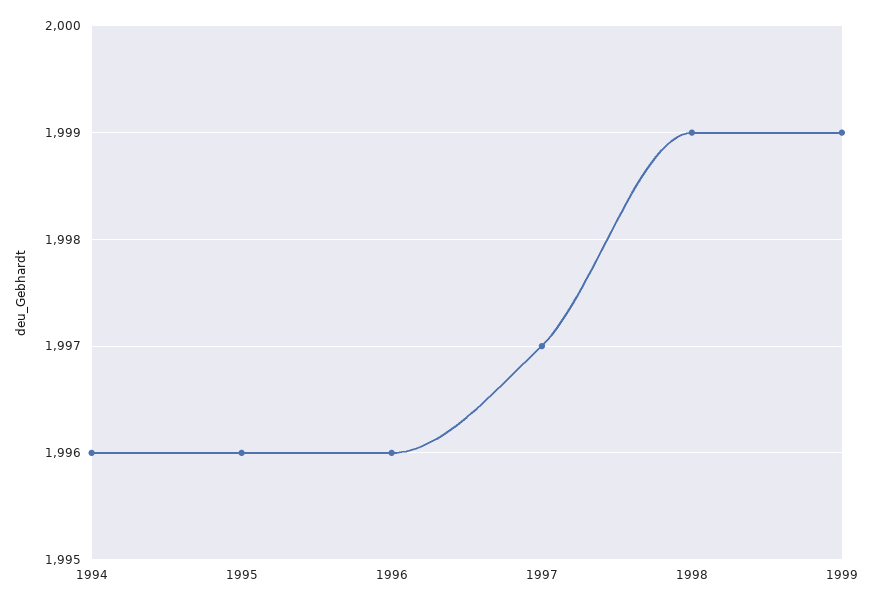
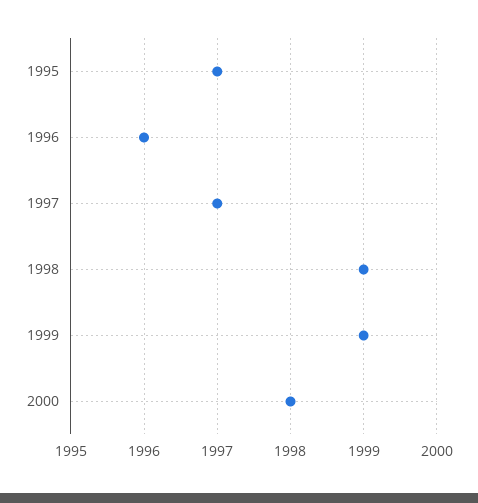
1994: 1996 -> none
1995: 1996 -> 1997
2000: none -> 1998

